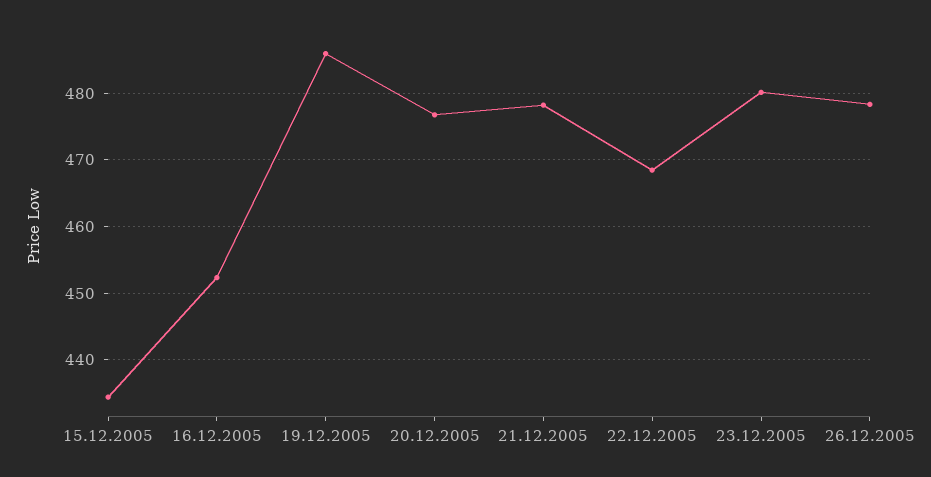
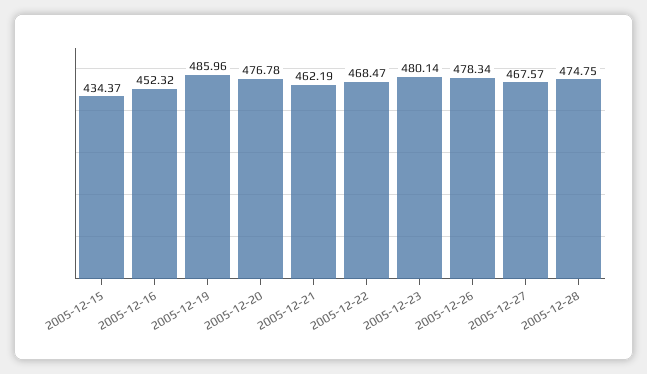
21.12.2005: 478 -> 462.19
2005-12-27: none -> 467.57
2005-12-28: none -> 474.75

